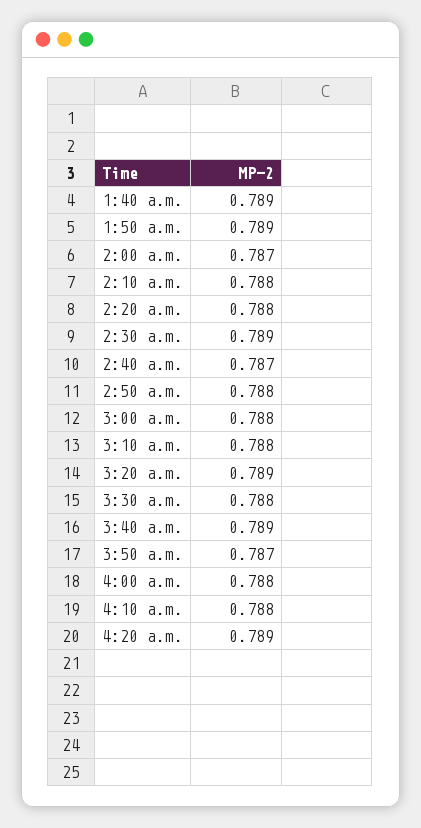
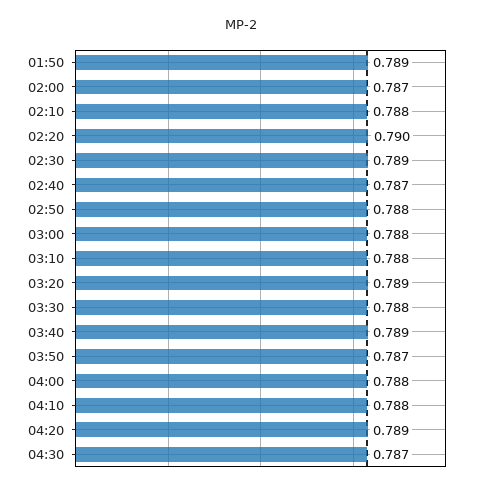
1:40 a.m.: 0.789 -> none
2:20 a.m.: 0.788 -> 0.79
04:30: none -> 0.787

